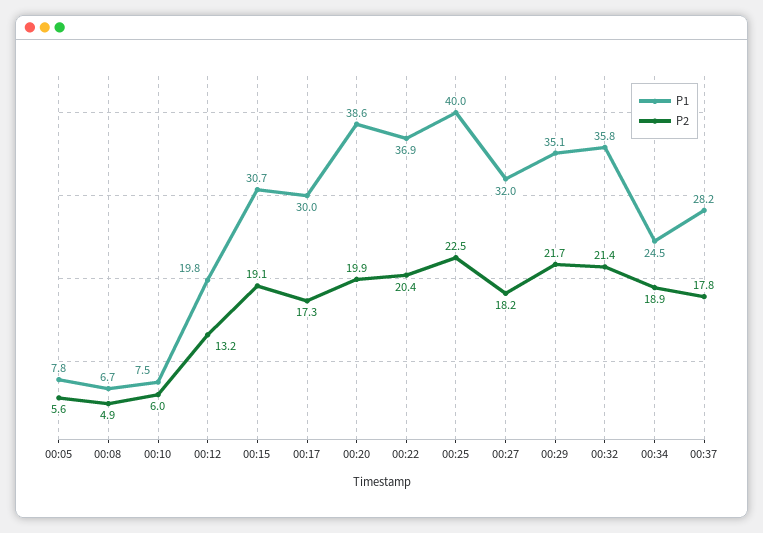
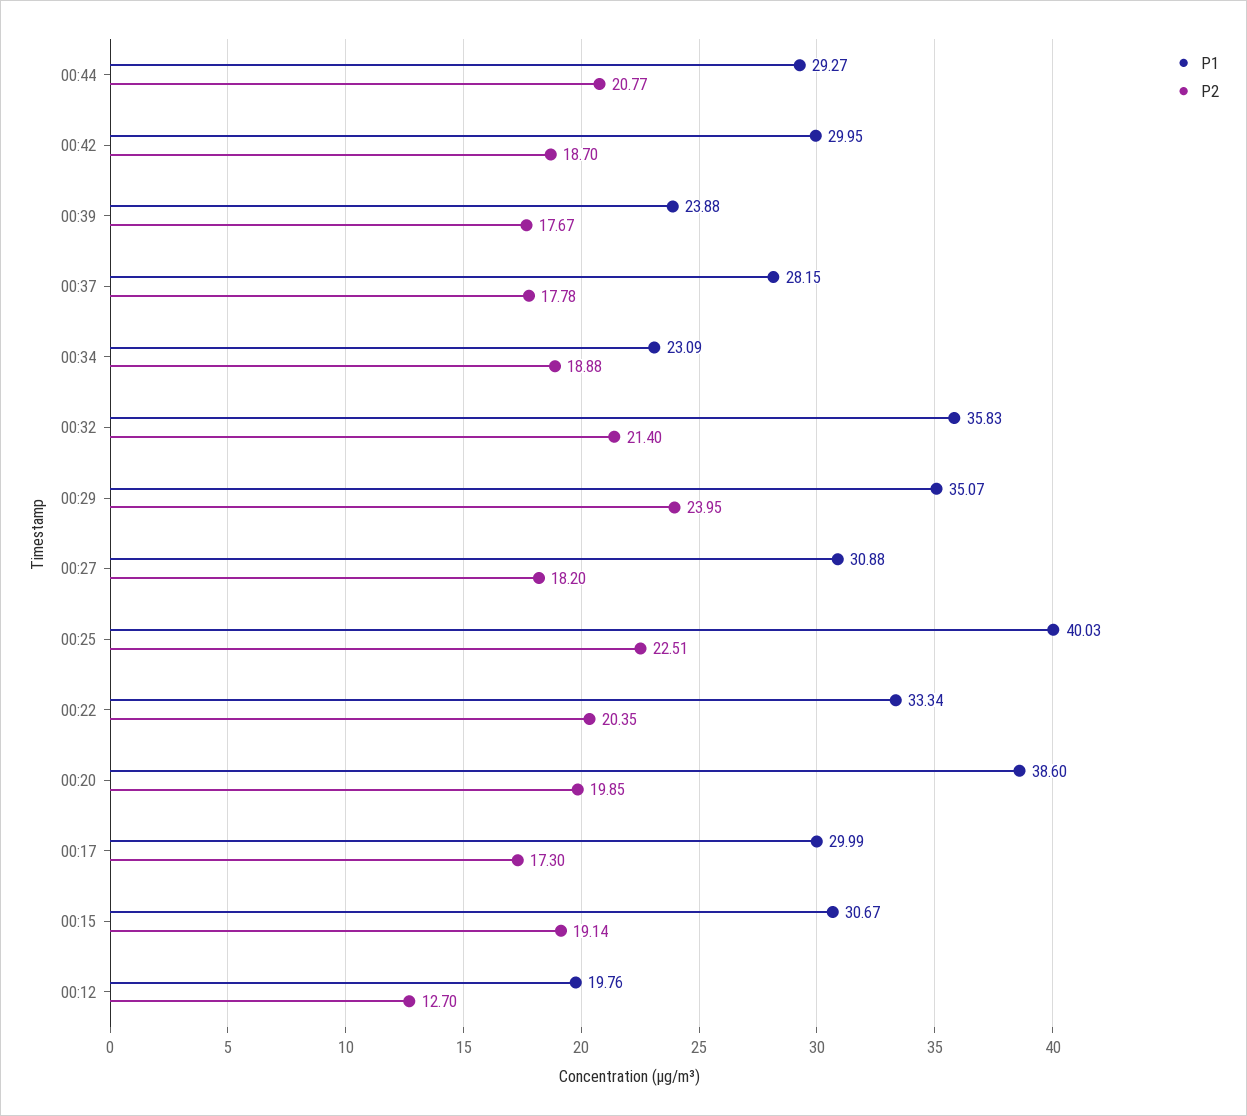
P1, 00:05: 7.8 -> none
P2, 00:05: 5.6 -> none
P1, 00:08: 6.7 -> none
P2, 00:08: 4.9 -> none
P1, 00:10: 7.5 -> none
P2, 00:10: 6 -> none
P2, 00:12: 13.2 -> 12.7
P1, 00:22: 36.9 -> 33.34
P1, 00:27: 32 -> 30.88
P2, 00:29: 21.7 -> 23.95
P1, 00:34: 24.5 -> 23.09
P1, 00:44: none -> 29.27
P2, 00:44: none -> 20.77
P1, 00:42: none -> 29.95
P2, 00:42: none -> 18.7
P1, 00:39: none -> 23.88
P2, 00:39: none -> 17.67

